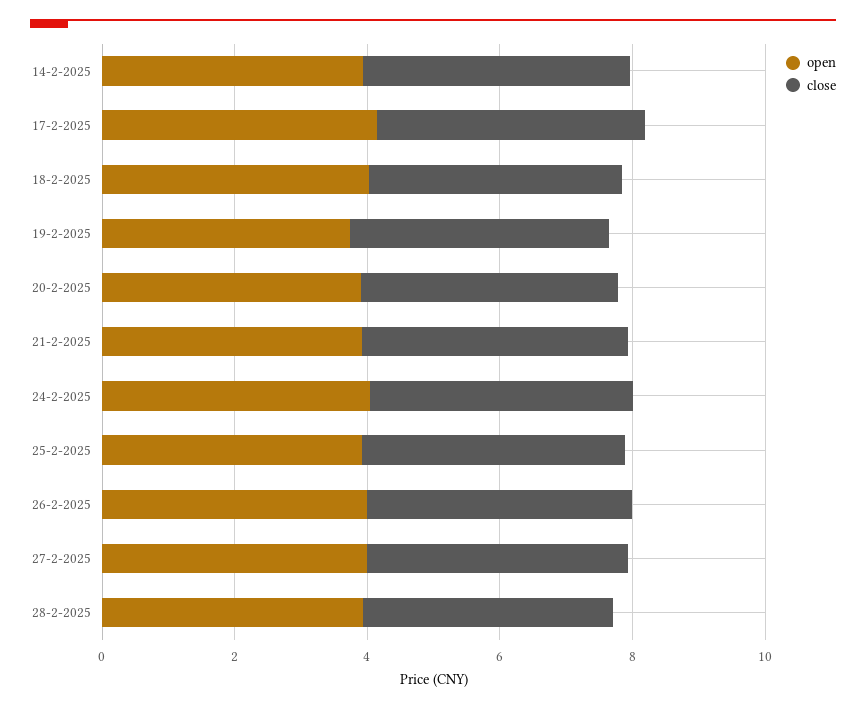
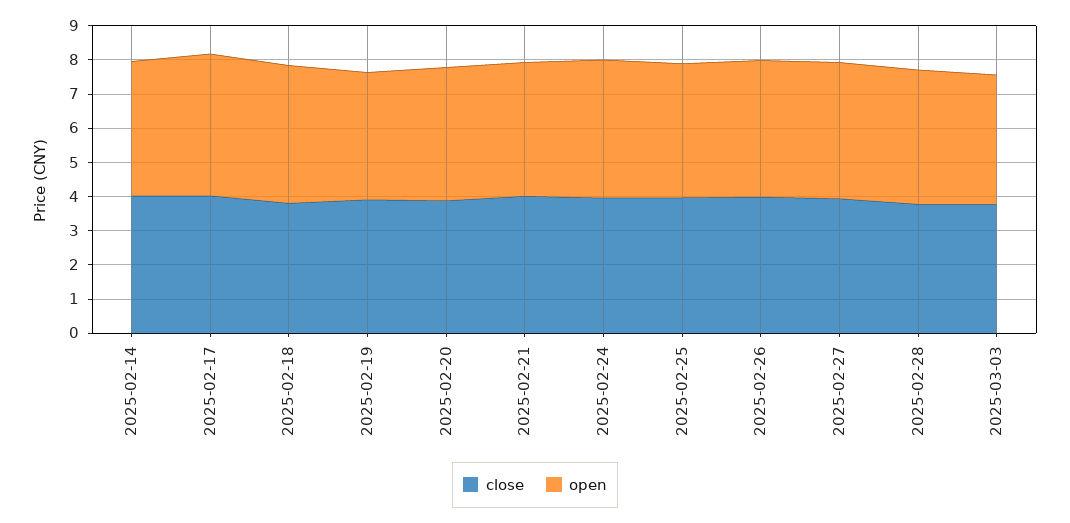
close, 2025-03-03: none -> 3.75
open, 2025-03-03: none -> 3.75

